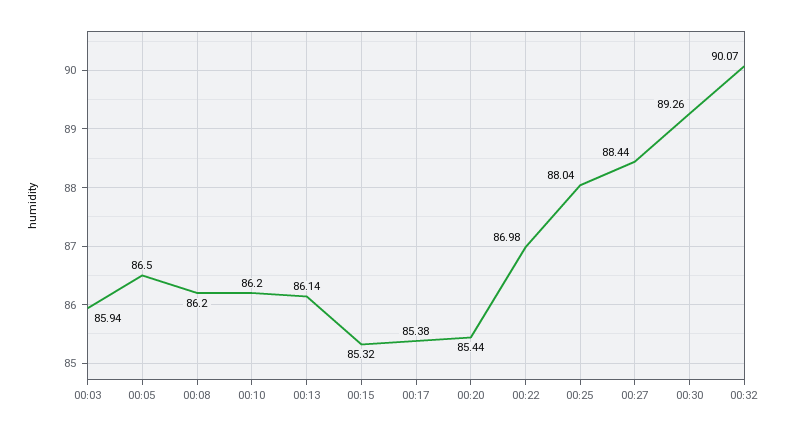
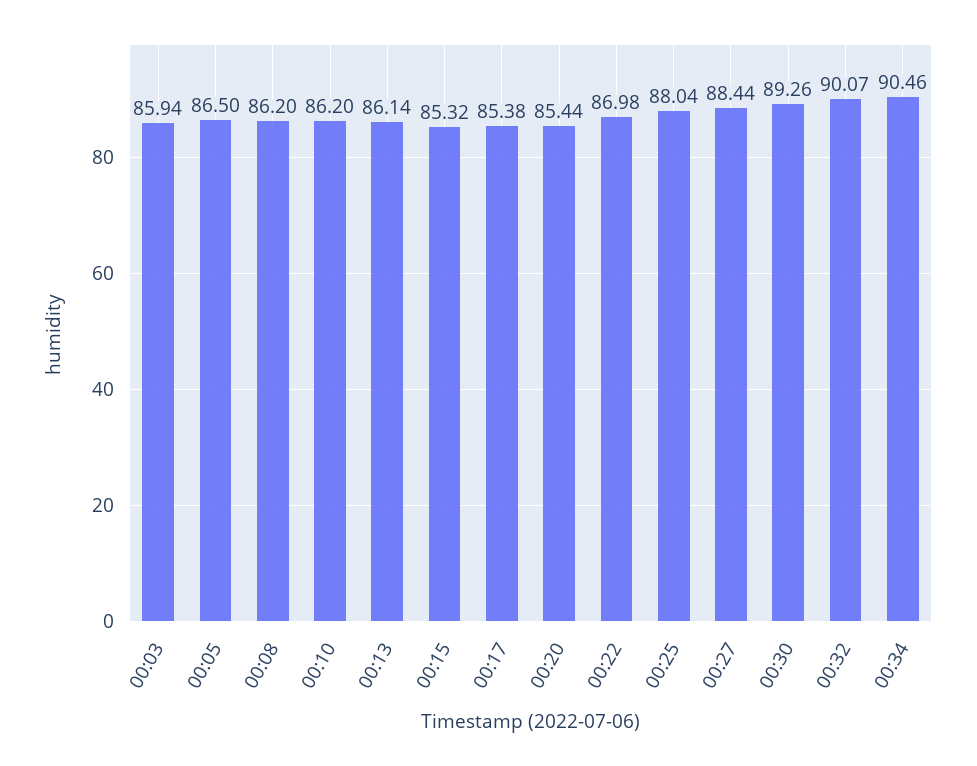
00:34: none -> 90.46

